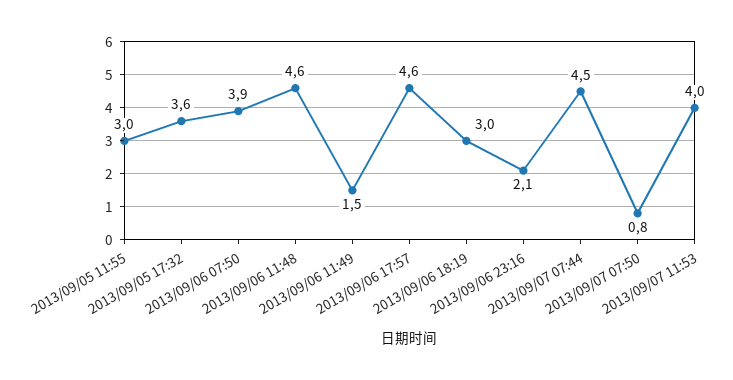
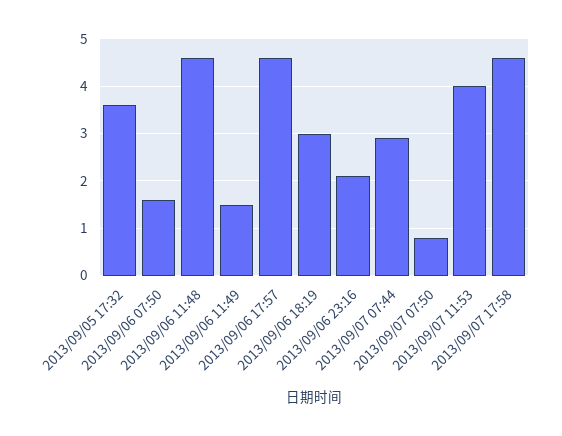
2013/09/05 11:55: 3 -> none
2013/09/06 07:50: 3.9 -> 1.5
2013/09/07 07:44: 4.5 -> 3
2013/09/07 17:58: none -> 4.5

